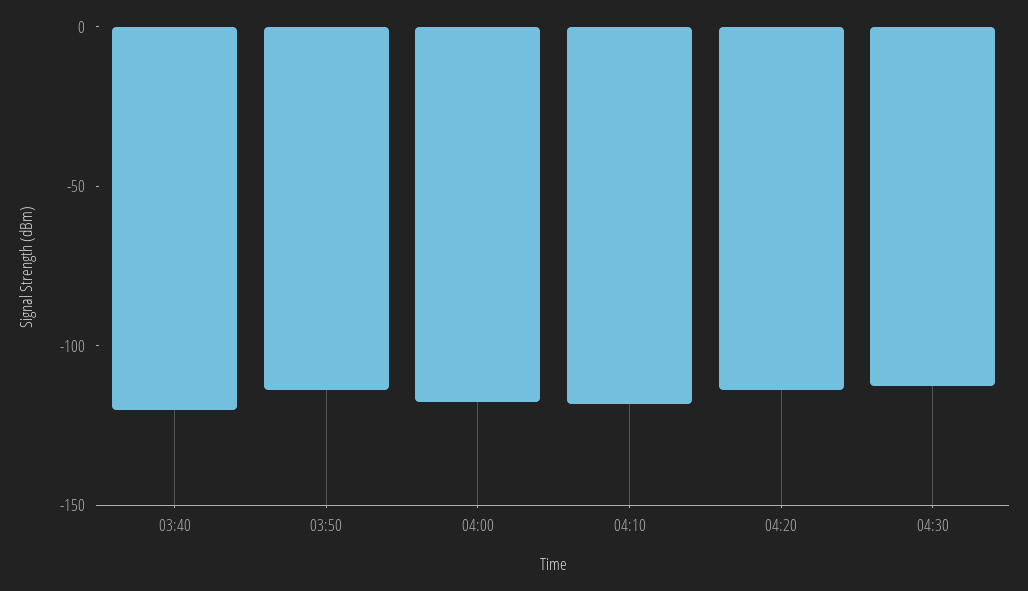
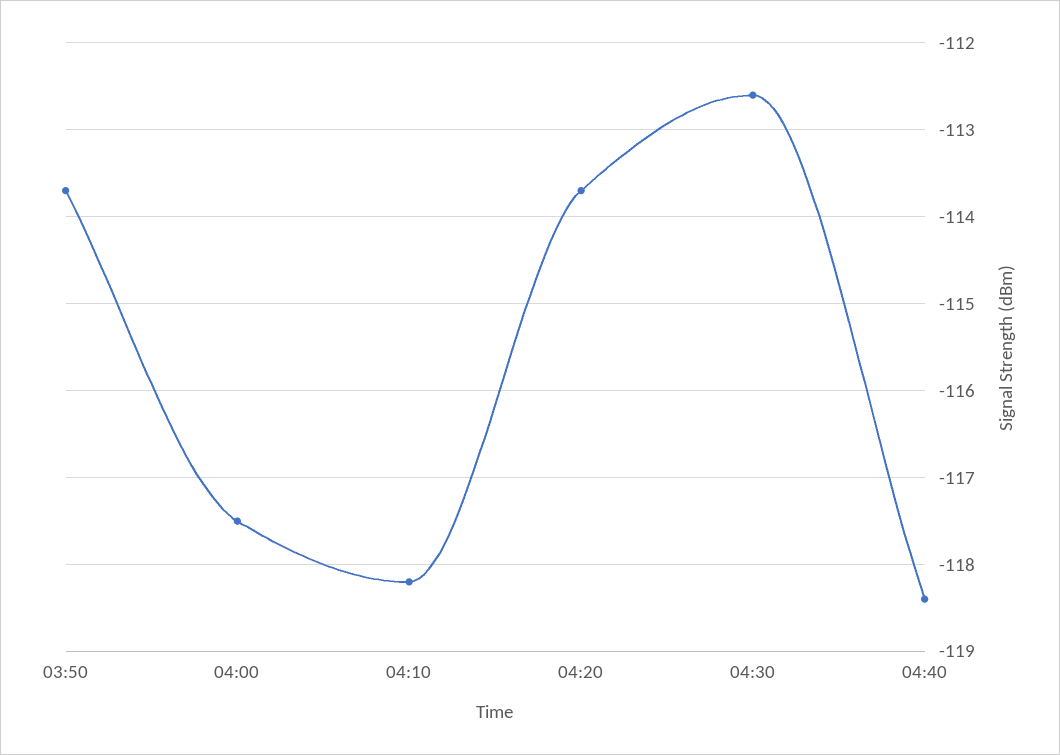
03:40: -120 -> none
04:40: none -> -118.4

